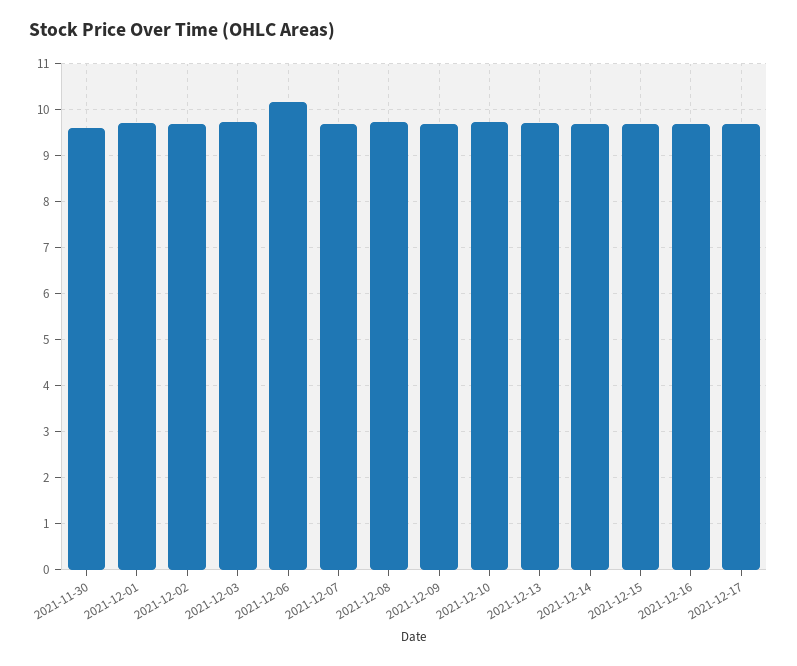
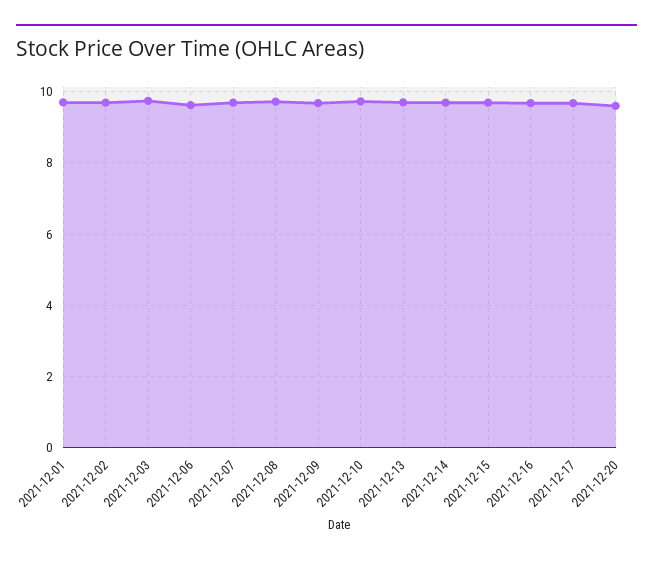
2021-11-30: 9.6 -> none
2021-12-06: 10.2 -> 9.6
2021-12-20: none -> 9.6

